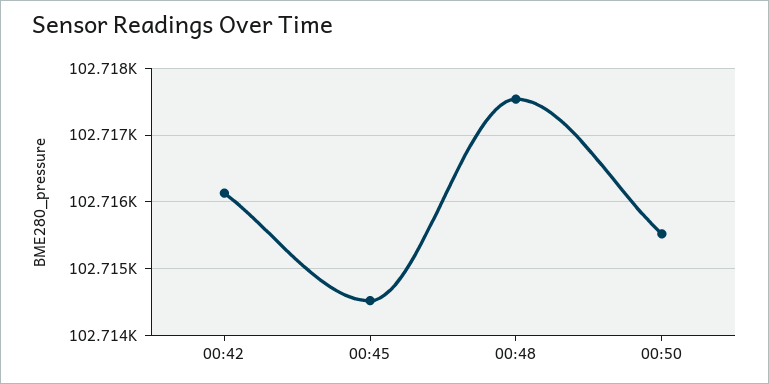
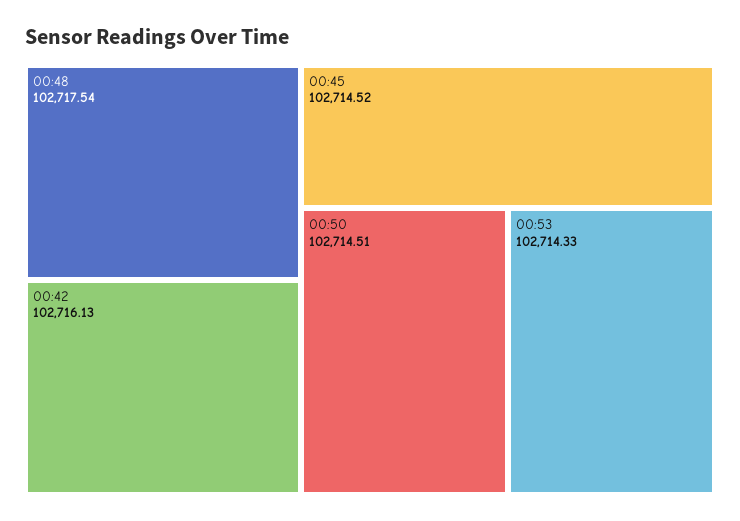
00:50: 102715.5 -> 102714.51
00:53: none -> 102714.33

